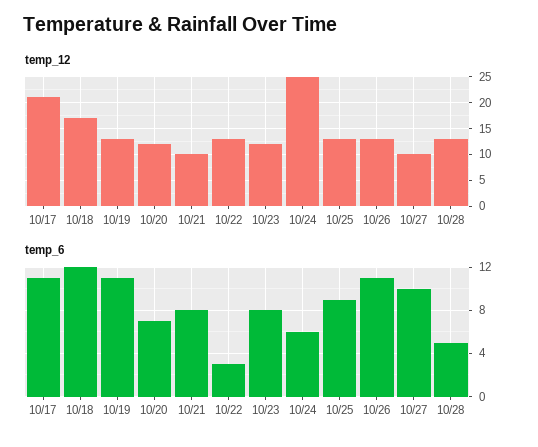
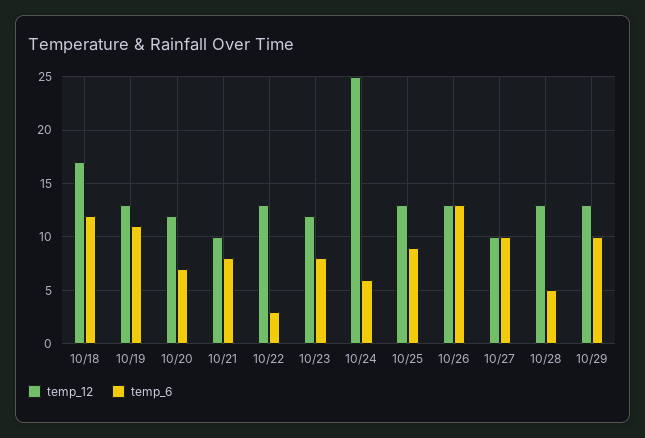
temp_12, 10/17: 20 -> none
temp_6, 10/17: 11 -> none
temp_6, 10/26: 11 -> 13
temp_12, 10/29: none -> 13
temp_6, 10/29: none -> 10

